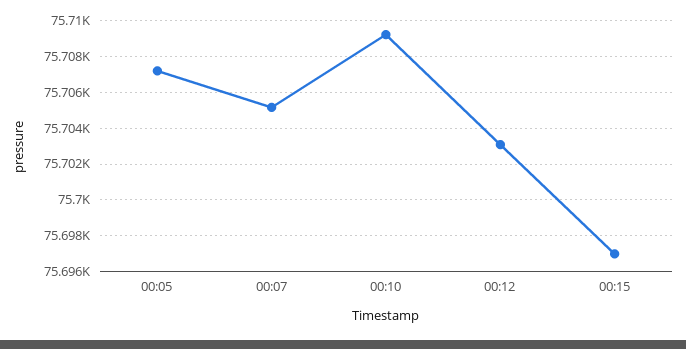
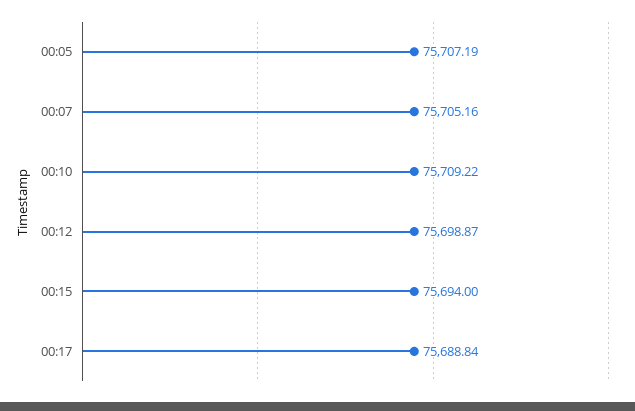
00:12: 75703 -> 75698.87
00:15: 75697 -> 75694
00:17: none -> 75688.84

